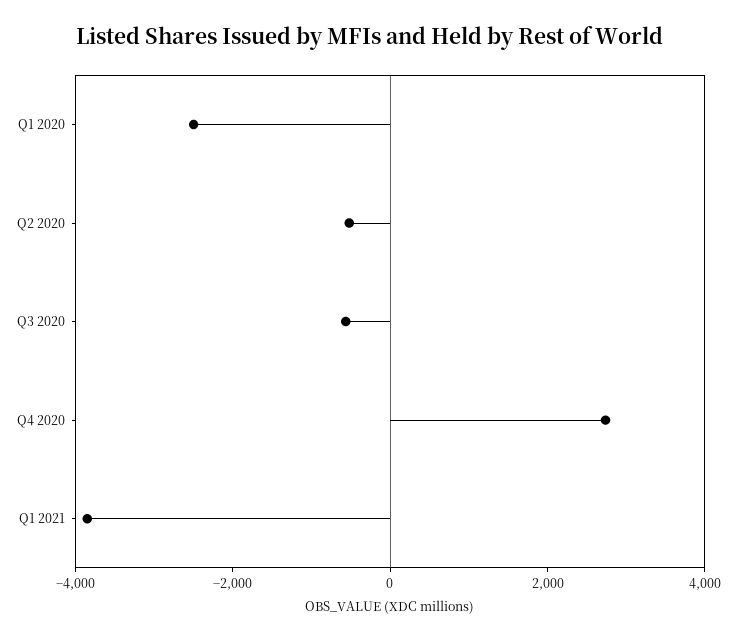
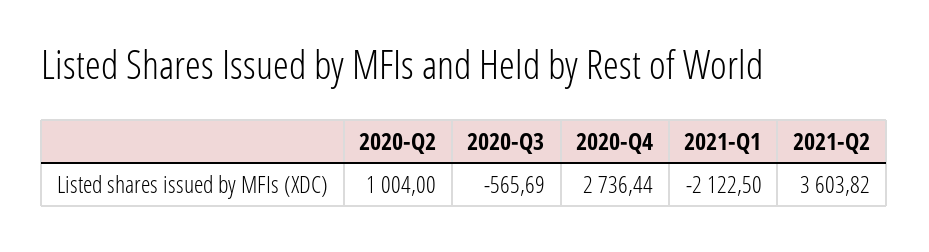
Q1 2020: -2500 -> none
Q2 2020: -500 -> 1004
Q1 2021: -4000 -> -2122.5
2021-Q2: none -> 3603.82

